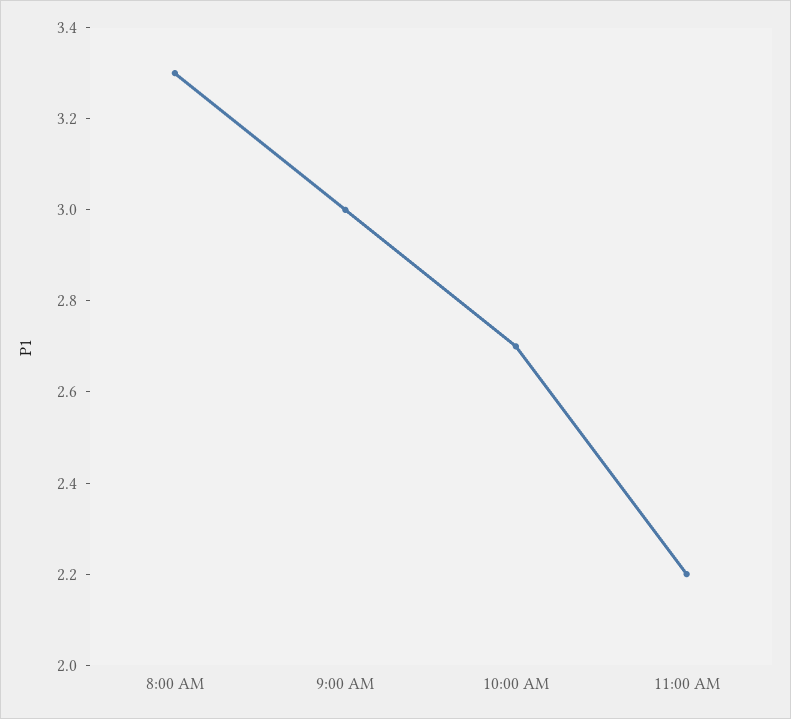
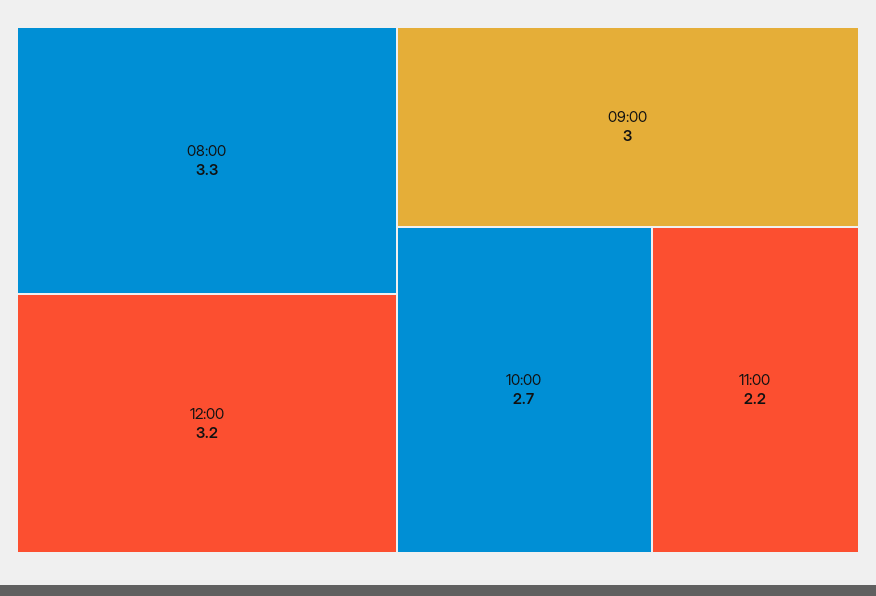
12:00: none -> 3.2

